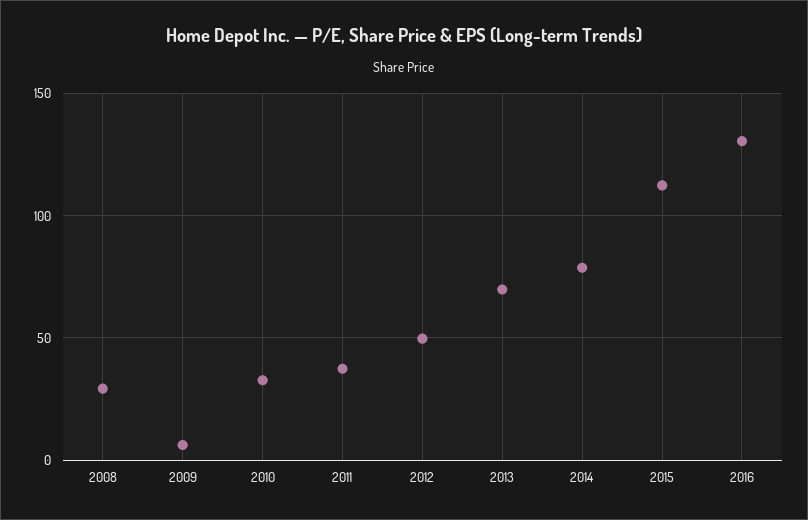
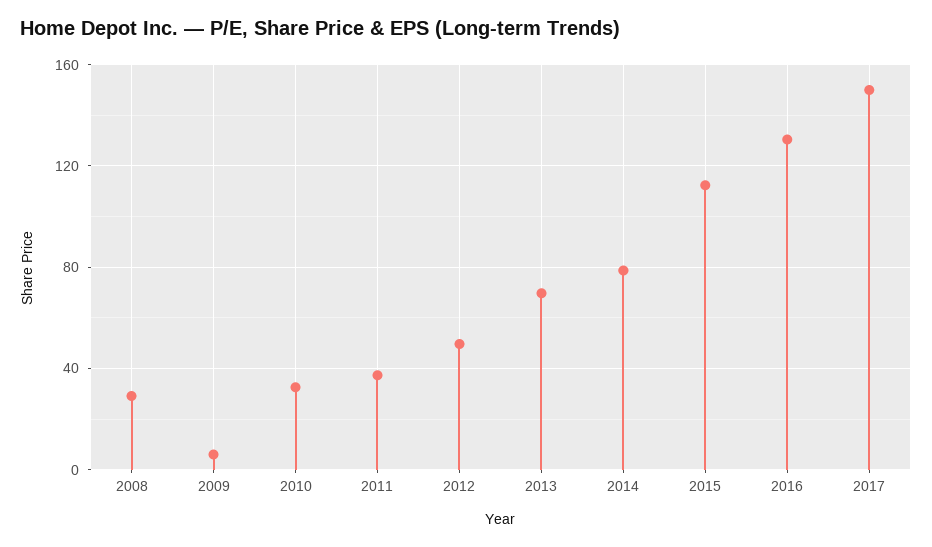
2017: none -> 150

